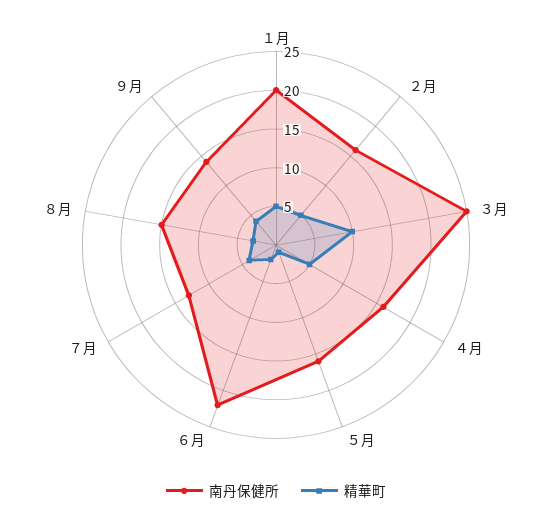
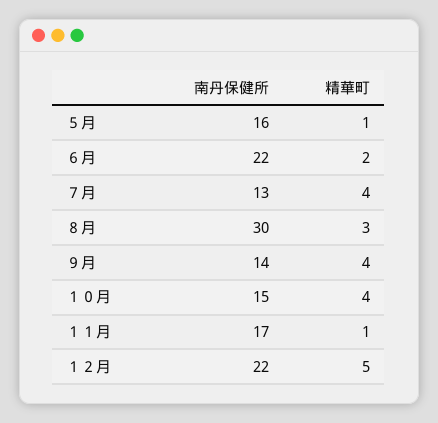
南丹保健所, １月: 20 -> none
精華町, １月: 5 -> none
南丹保健所, ２月: 15 -> none
精華町, ２月: 5 -> none
南丹保健所, ３月: 25 -> none
精華町, ３月: 10 -> none
南丹保健所, ４月: 15 -> none
精華町, ４月: 5 -> none
南丹保健所, ８月: 15 -> 30
南丹保健所, １０月: none -> 15
精華町, １０月: none -> 4
南丹保健所, １１月: none -> 17
精華町, １１月: none -> 1
南丹保健所, １２月: none -> 22
精華町, １２月: none -> 5

